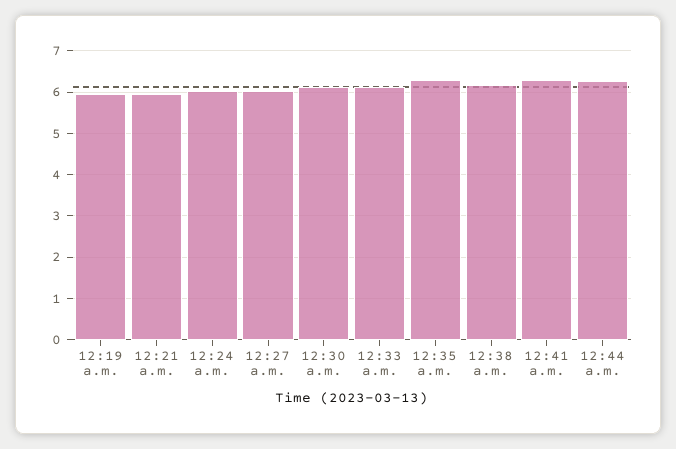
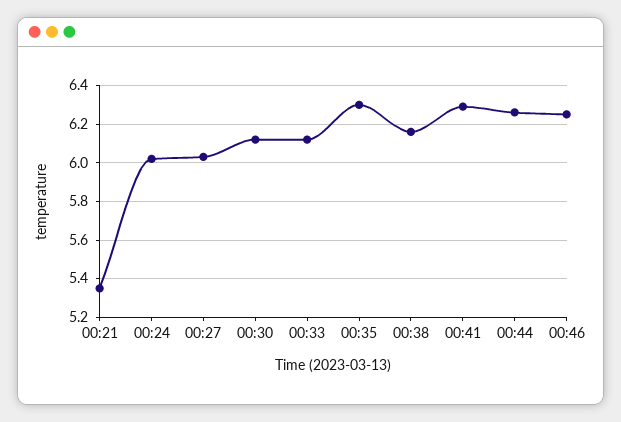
12:19 a.m.: 6 -> none
12:21 a.m.: 6 -> 5.35
00:46: none -> 6.25

